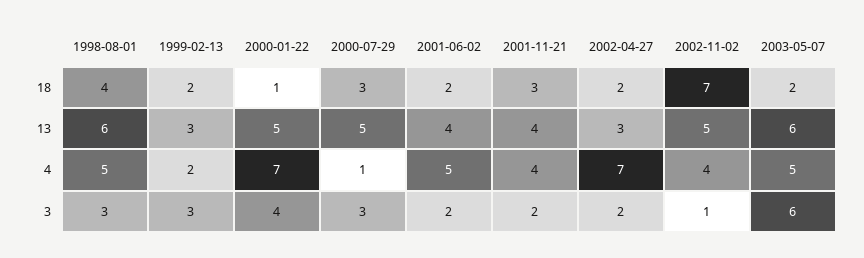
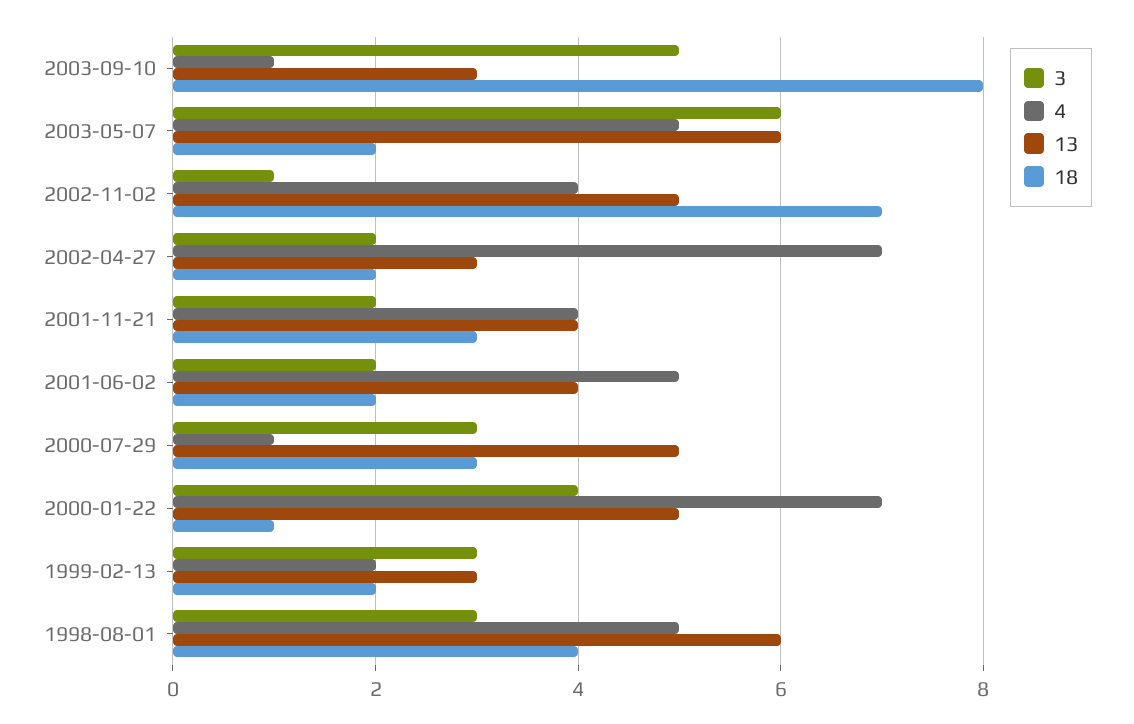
3, 2003-09-10: none -> 5
4, 2003-09-10: none -> 1
13, 2003-09-10: none -> 3
18, 2003-09-10: none -> 8

